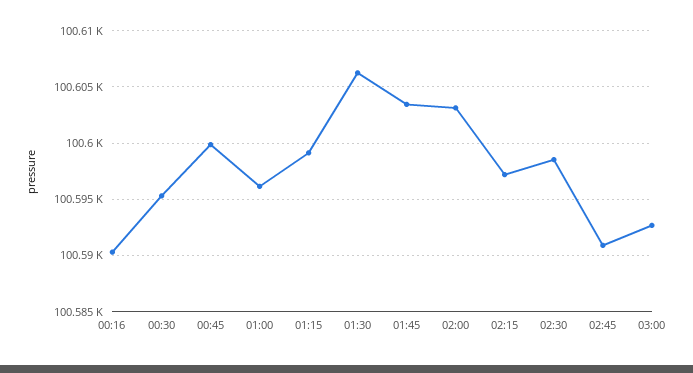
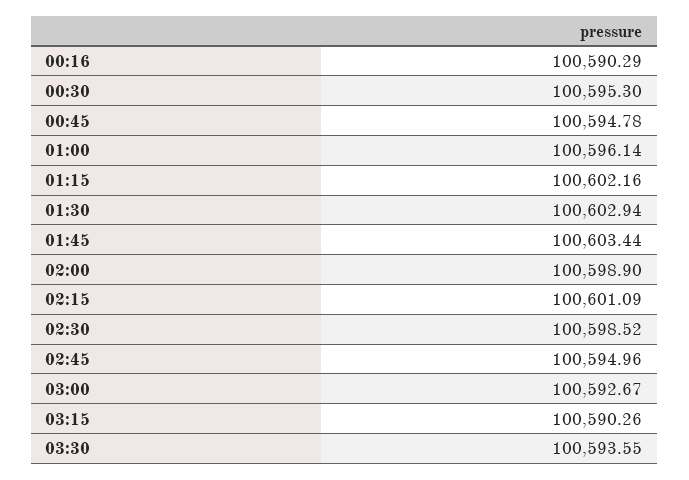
00:45: 100600 -> 100594.78
01:15: 100599 -> 100602.16
01:30: 100606 -> 100602.94
02:00: 100603 -> 100598.9
02:15: 100597 -> 100601.09
02:45: 100591 -> 100594.96
03:15: none -> 100590.26
03:30: none -> 100593.55

